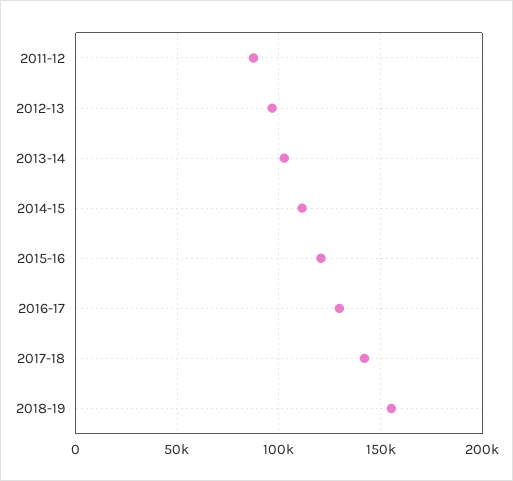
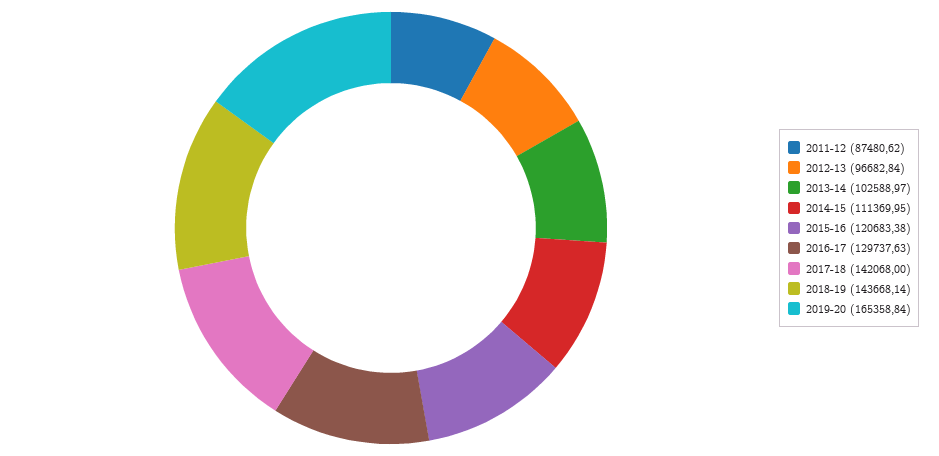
2018-19: 155000 -> 143668.14
2019-20: none -> 165358.84

